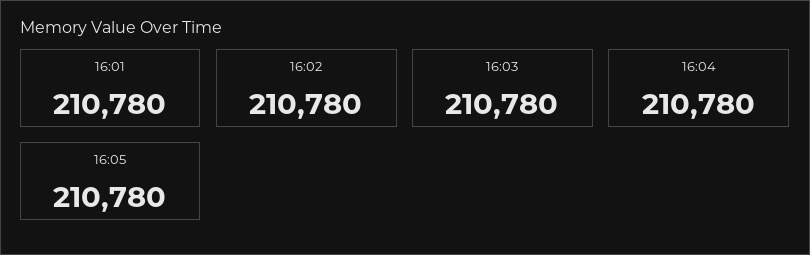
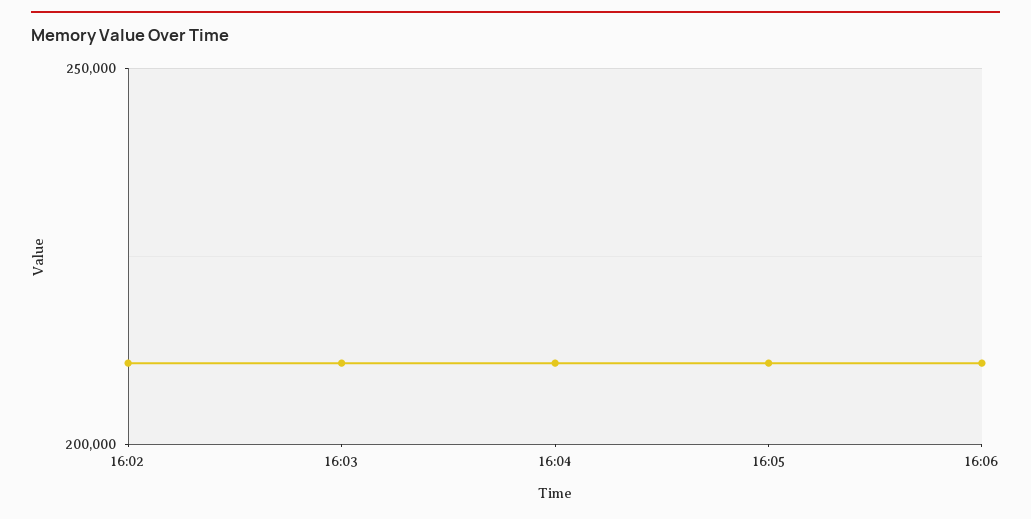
16:01: 210780 -> none
16:06: none -> 210000

